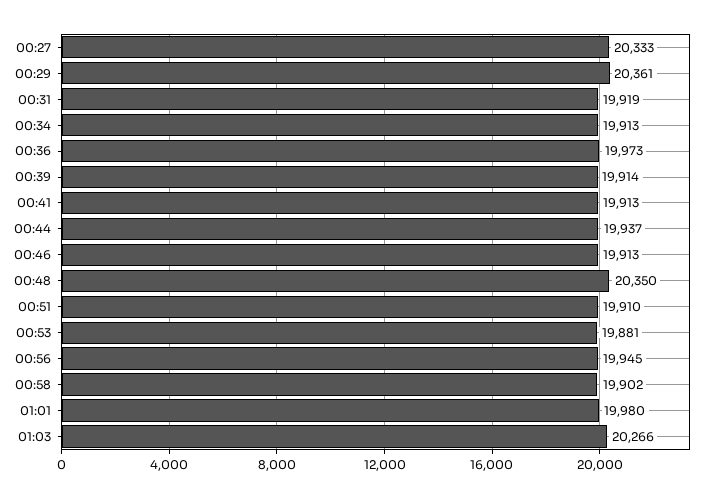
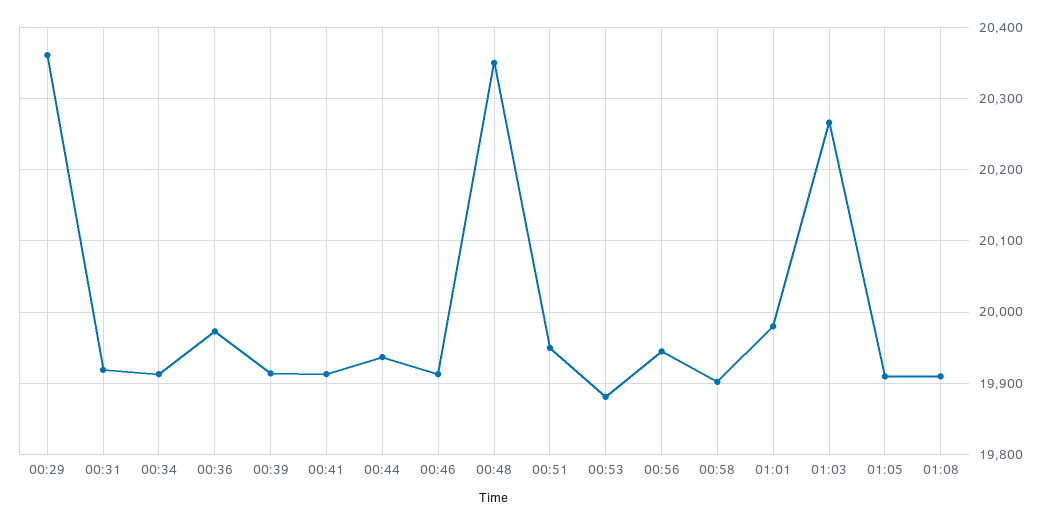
00:27: 20333 -> none
00:51: 19910 -> 19950
01:05: none -> 19910
01:08: none -> 19910

